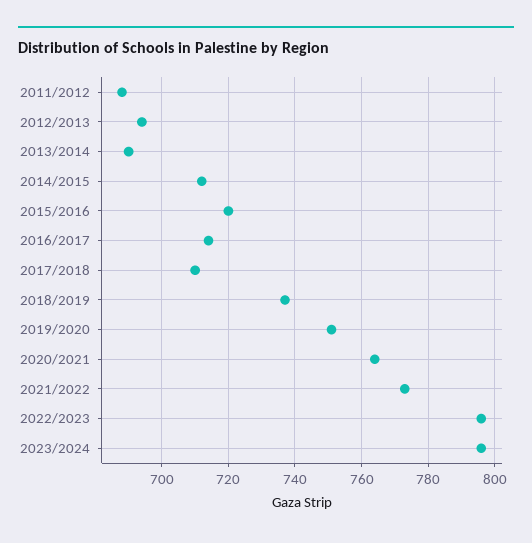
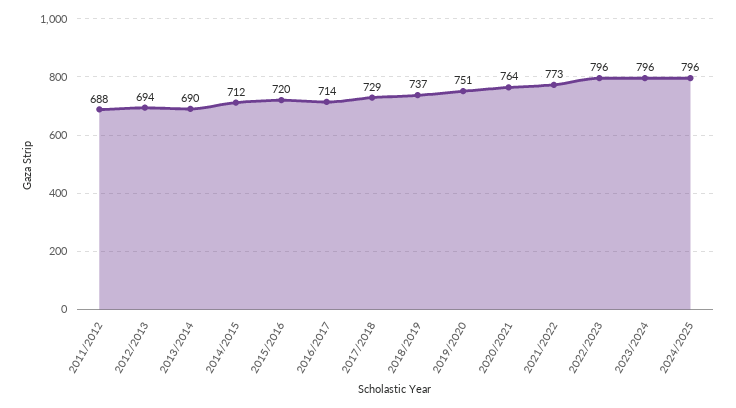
2017/2018: 710 -> 729
2024/2025: none -> 796

